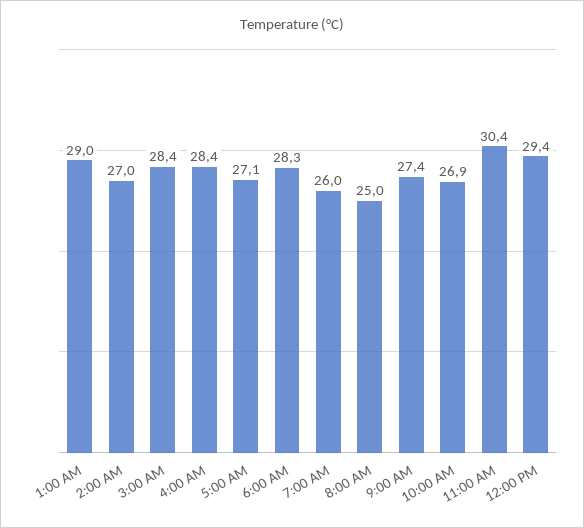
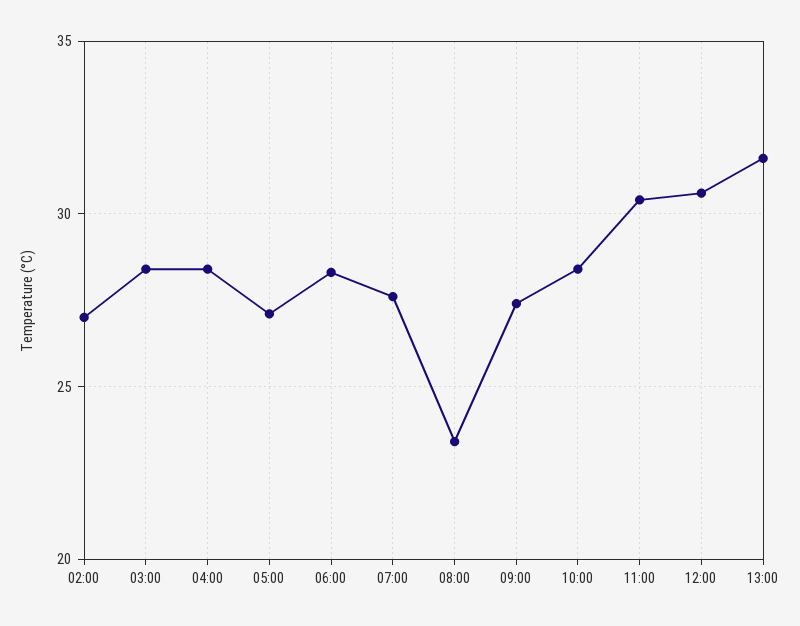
1:00 AM: 29 -> none
7:00 AM: 26 -> 27.5
8:00 AM: 25 -> 23.5
10:00 AM: 26.9 -> 28.5
12:00 PM: 29.4 -> 30.5
13:00: none -> 31.5

